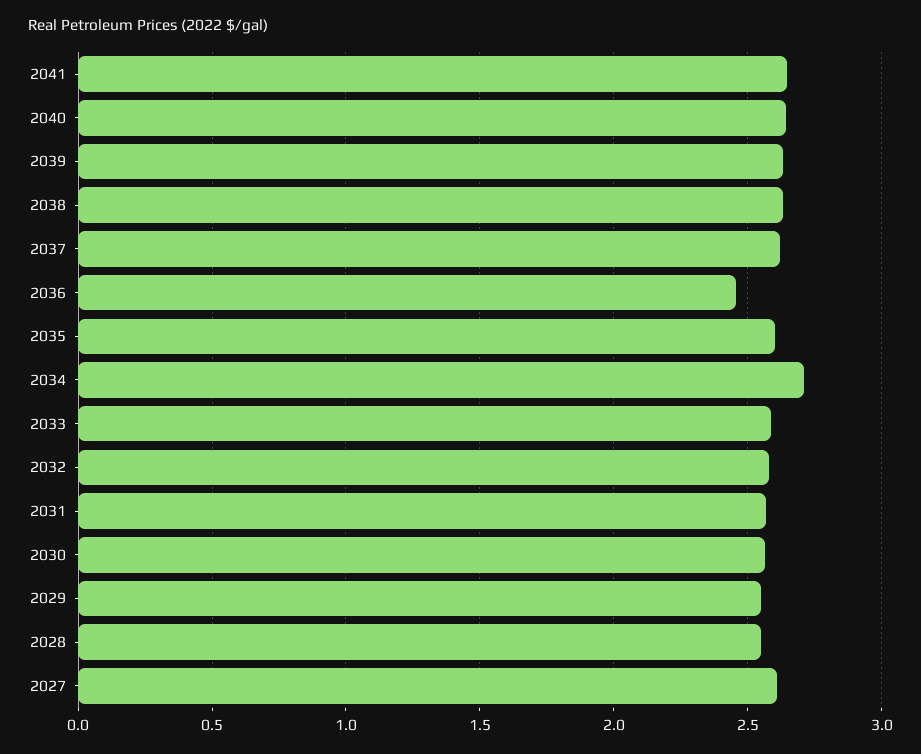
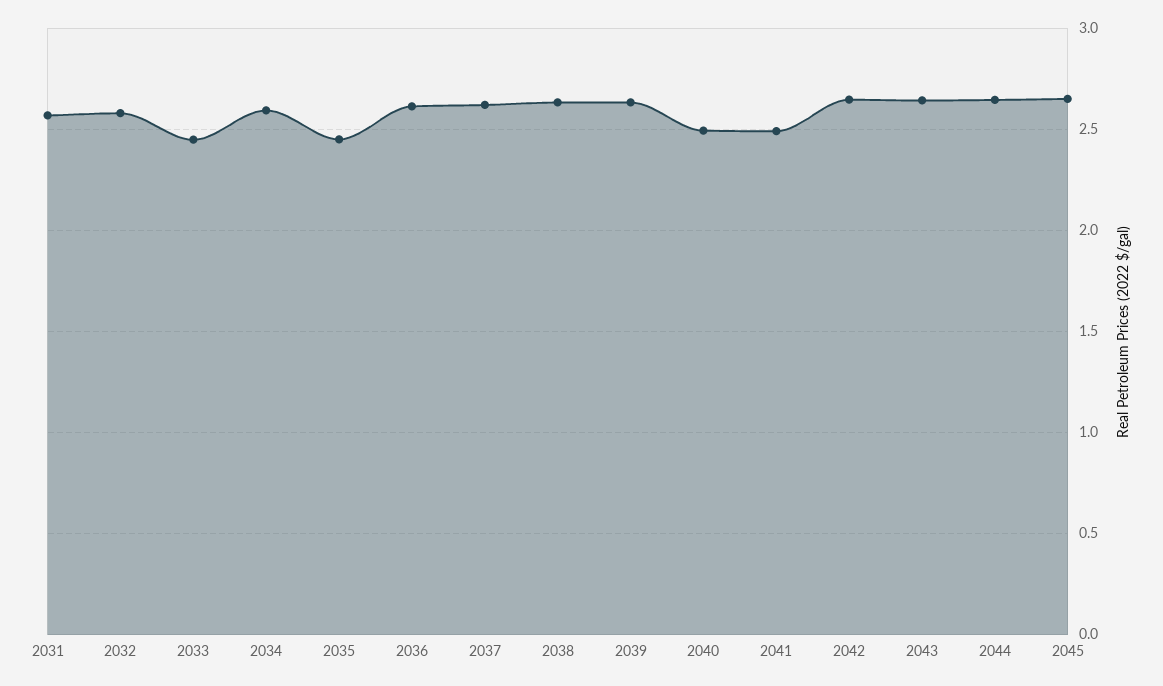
2041: 2.65 -> 2.5
2040: 2.65 -> 2.5
2036: 2.45 -> 2.6
2035: 2.6 -> 2.45
2034: 2.7 -> 2.6
2033: 2.6 -> 2.45
2030: 2.55 -> none
2029: 2.55 -> none
2028: 2.55 -> none
2027: 2.6 -> none
2042: none -> 2.65
2043: none -> 2.65
2044: none -> 2.65
2045: none -> 2.65

